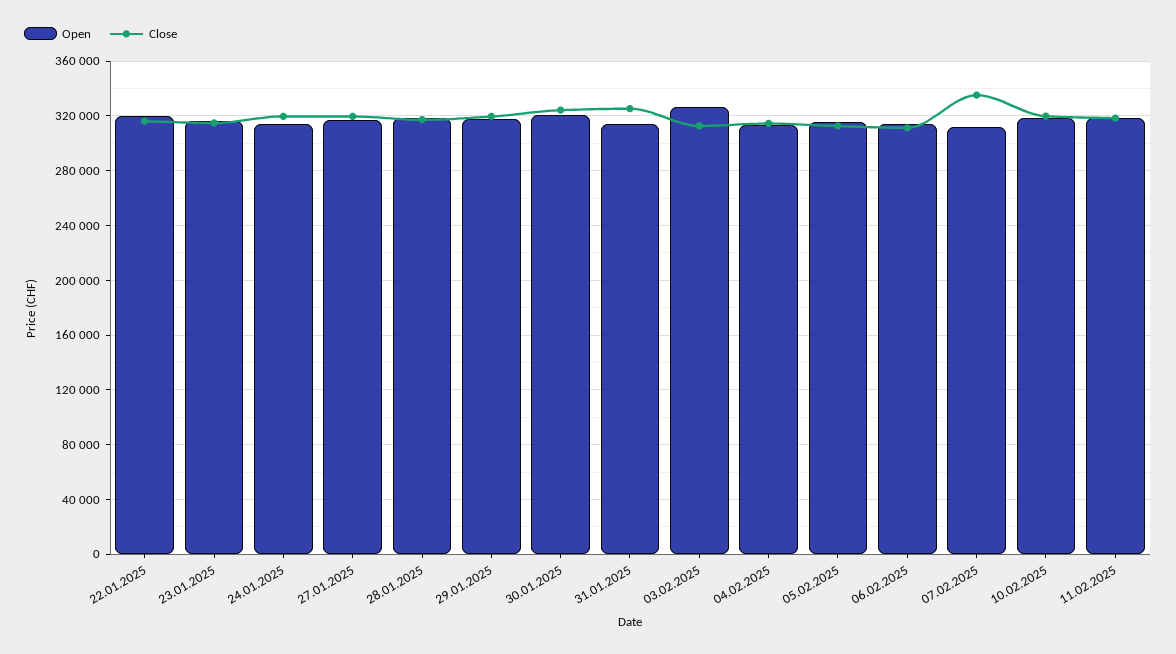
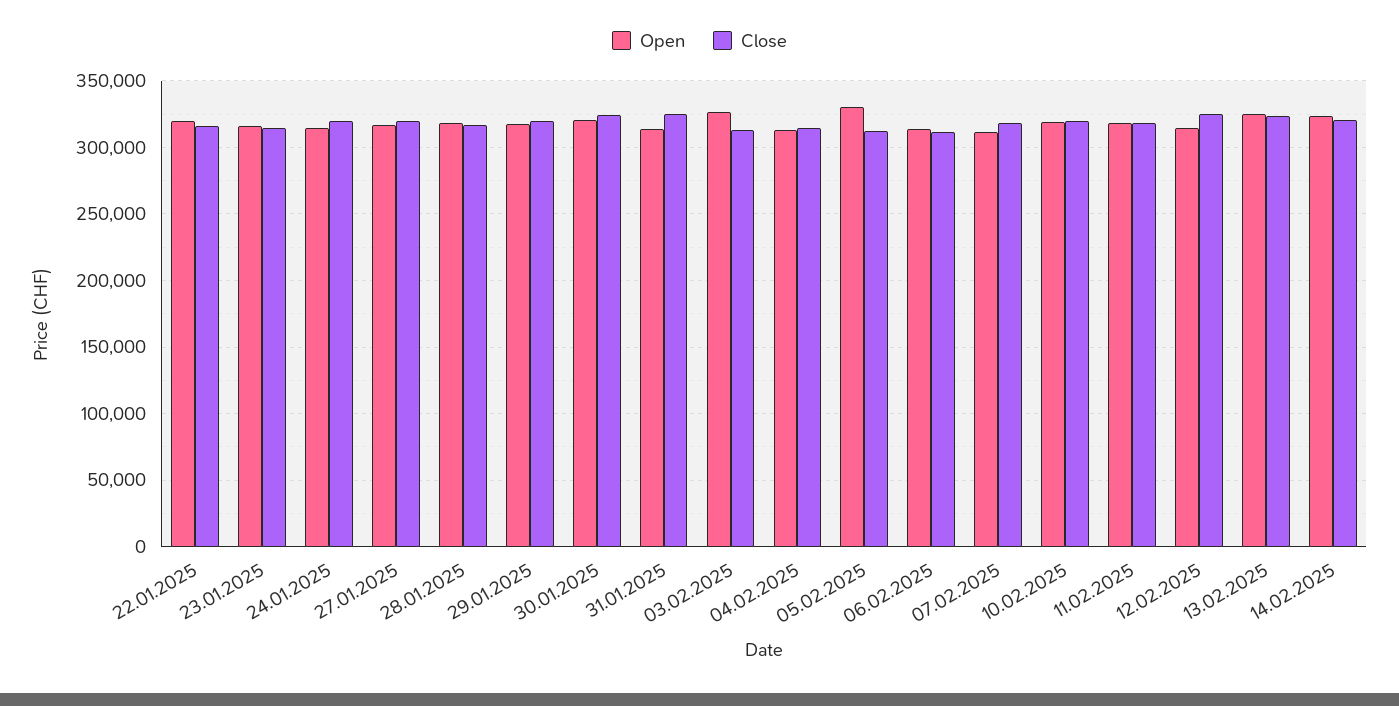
Open, 05.02.2025: 315000 -> 330000
Close, 07.02.2025: 335000 -> 320000
Open, 12.02.2025: none -> 315000
Close, 12.02.2025: none -> 325000
Open, 13.02.2025: none -> 325000
Close, 13.02.2025: none -> 325000
Open, 14.02.2025: none -> 325000
Close, 14.02.2025: none -> 320000

